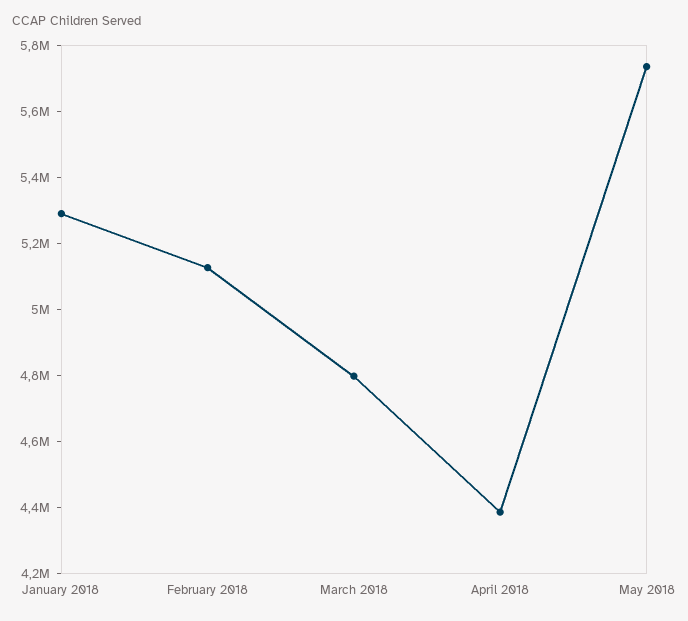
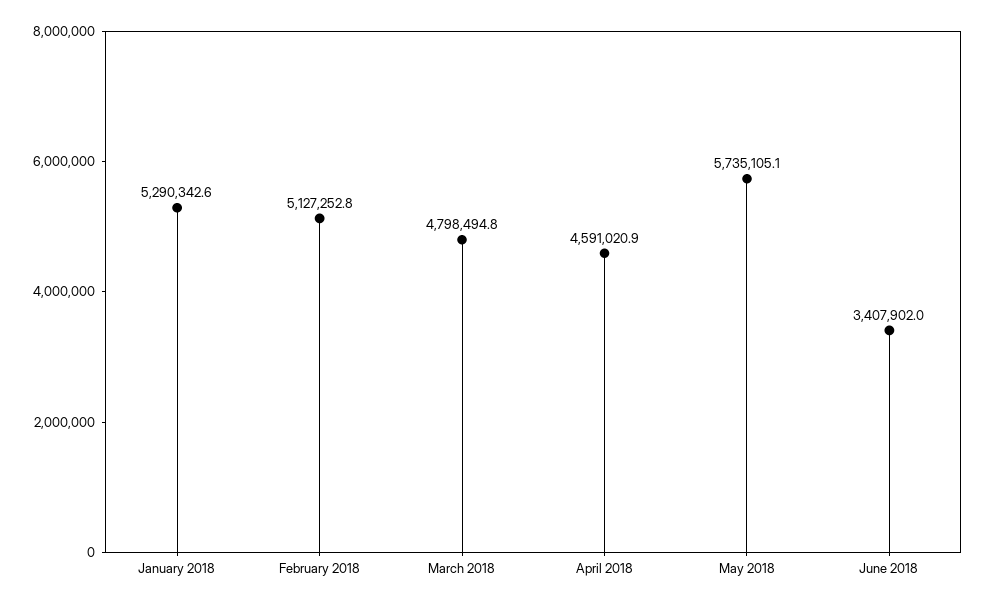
April 2018: 4400000 -> 4591020.9
June 2018: none -> 3407902

